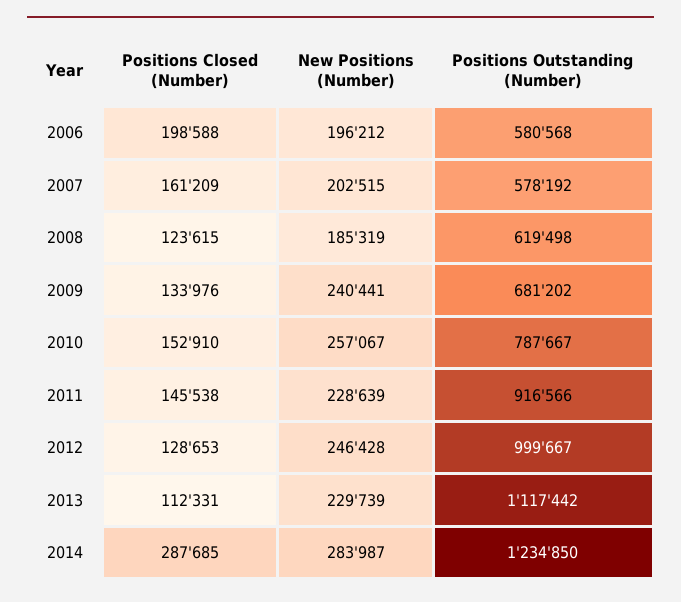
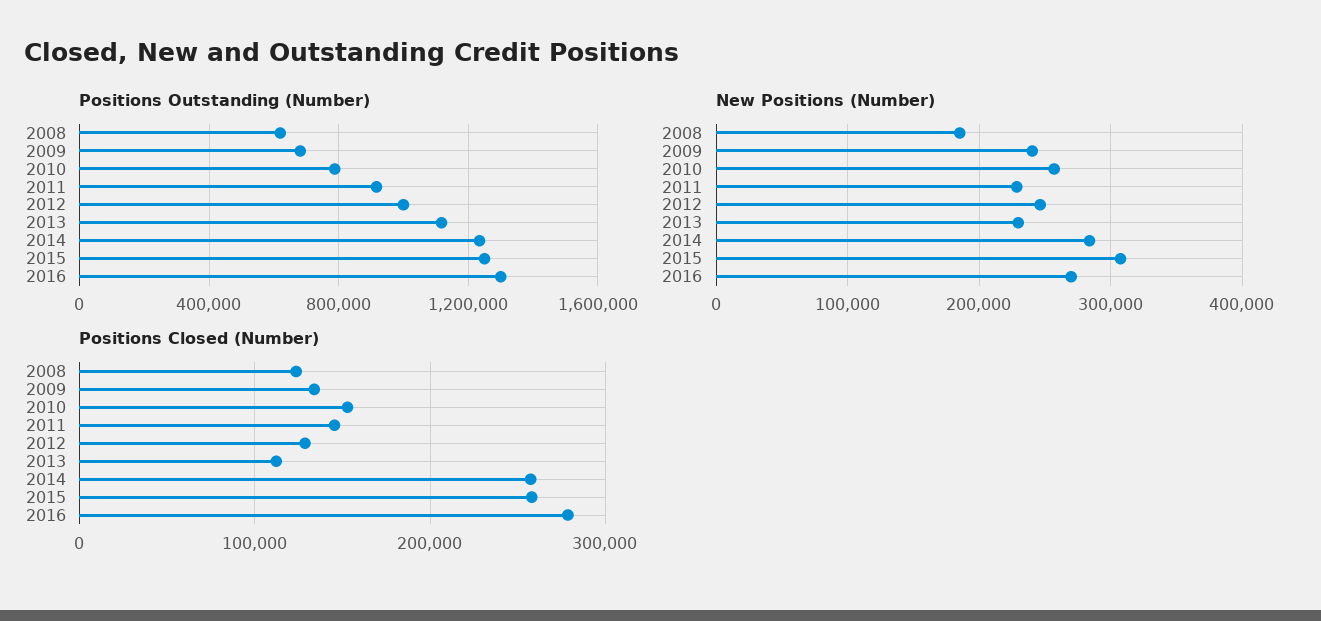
Positions Closed (Number), 2006: 198588 -> none
New Positions (Number), 2006: 196212 -> none
Positions Outstanding (Number), 2006: 580568 -> none
Positions Closed (Number), 2007: 161209 -> none
New Positions (Number), 2007: 202515 -> none
Positions Outstanding (Number), 2007: 578192 -> none
Positions Closed (Number), 2014: 287685 -> 260000
Positions Outstanding (Number), 2015: none -> 1250000
Positions Outstanding (Number), 2016: none -> 1300000
New Positions (Number), 2015: none -> 310000
New Positions (Number), 2016: none -> 270000
Positions Closed (Number), 2015: none -> 260000
Positions Closed (Number), 2016: none -> 280000

